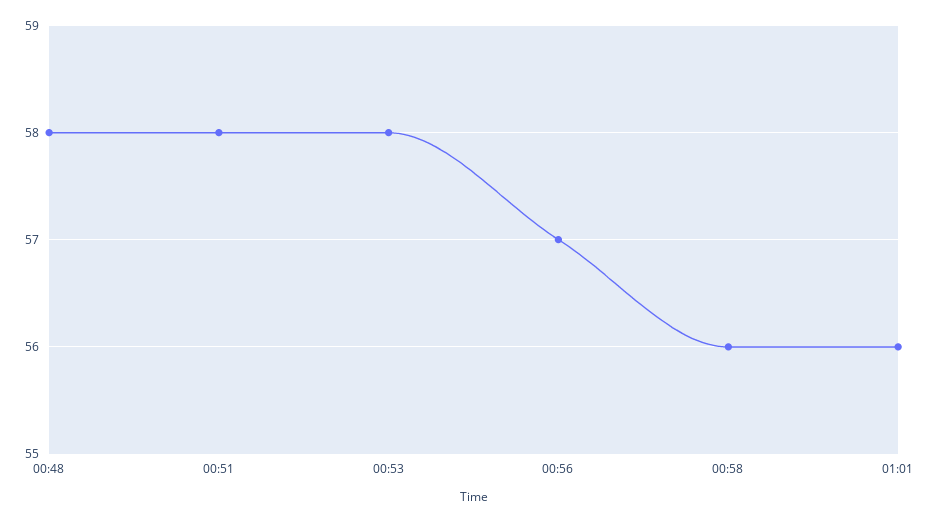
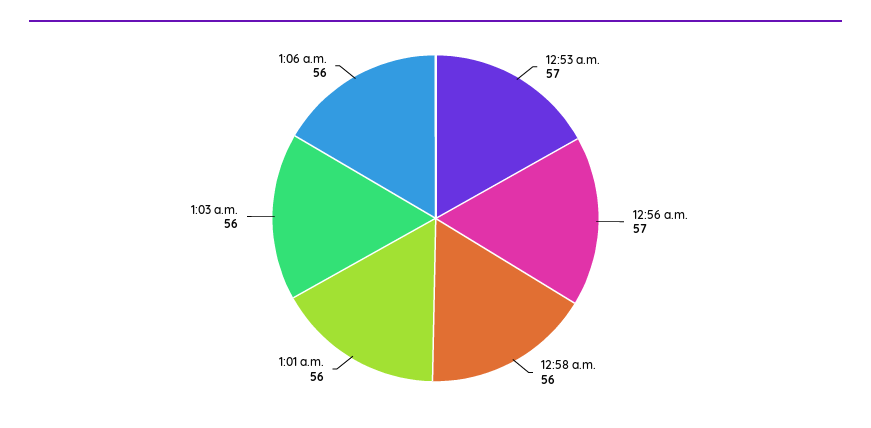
00:48: 58 -> none
00:51: 58 -> none
00:53: 58 -> 57
1:03 a.m.: none -> 56
1:06 a.m.: none -> 56

